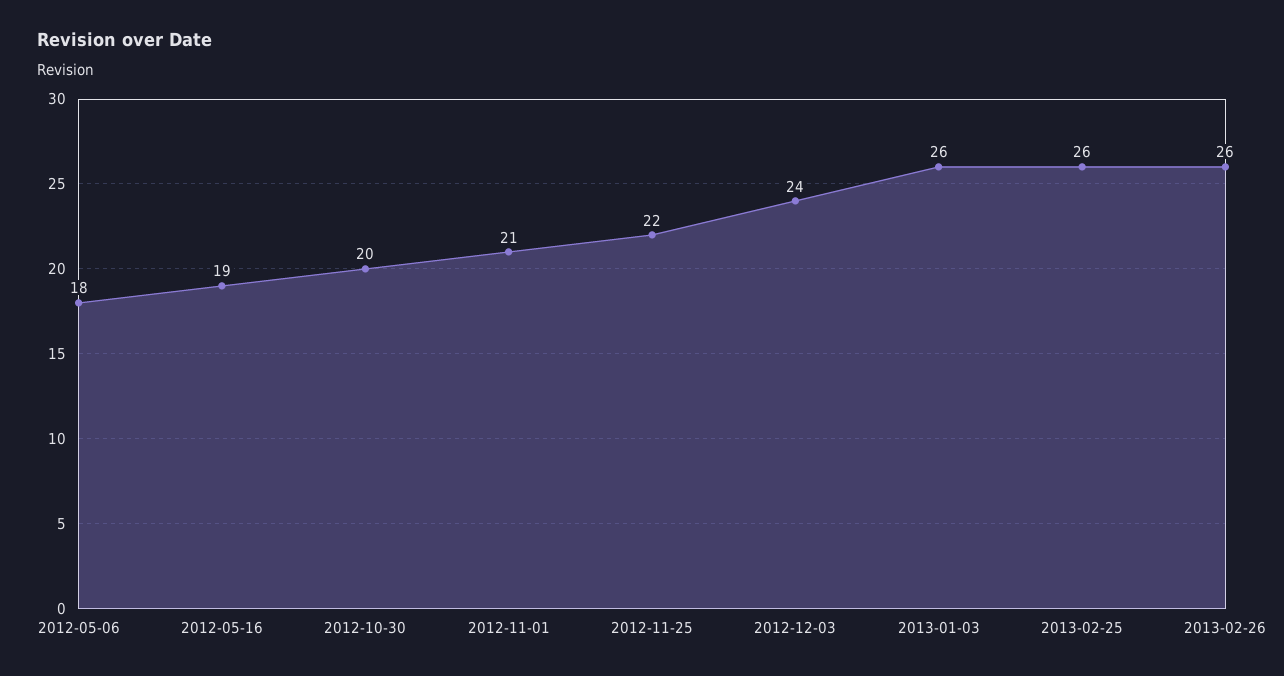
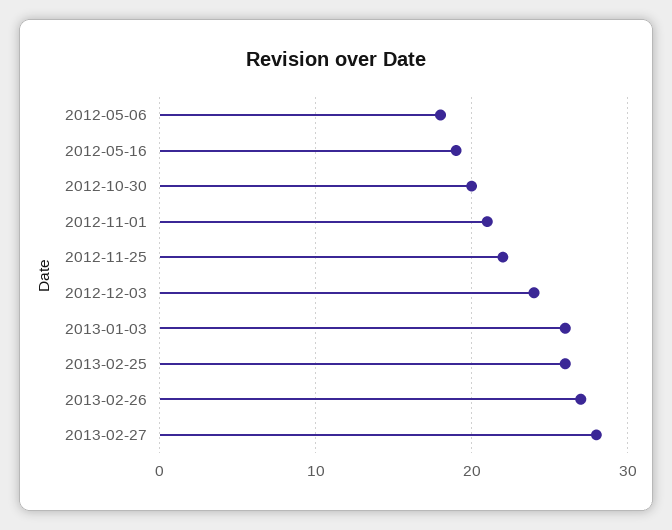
2013-02-26: 26 -> 27
2013-02-27: none -> 28

